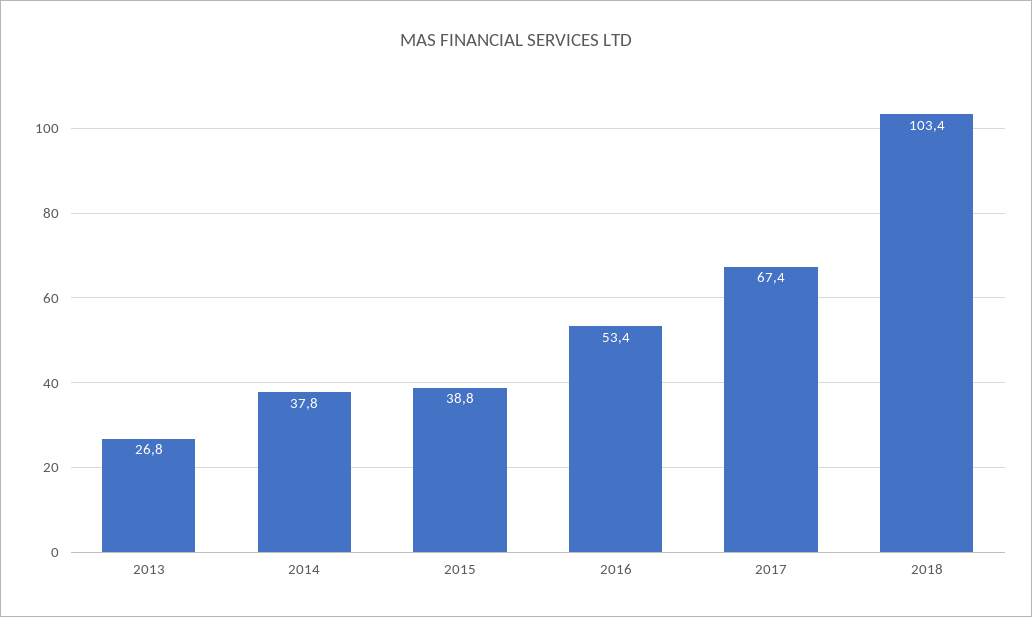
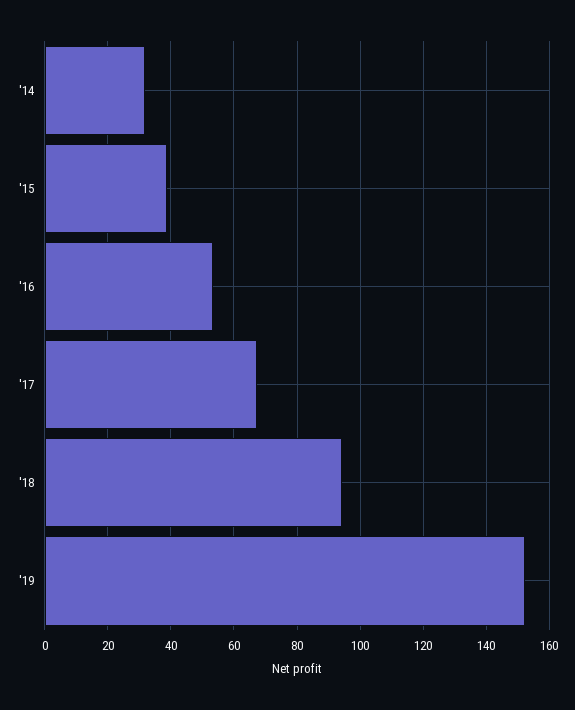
2013: 26.8 -> none
2014: 37.8 -> 32
2018: 103.4 -> 94
'19: none -> 152

